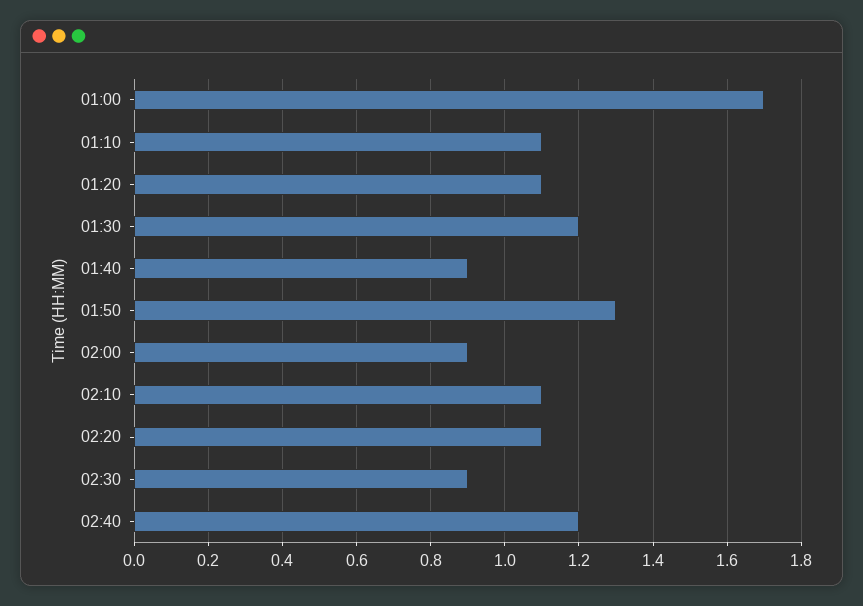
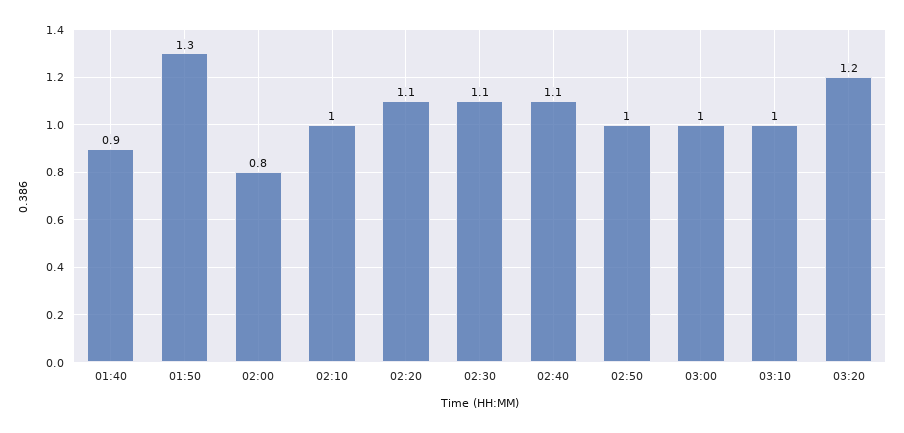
01:00: 1.7 -> none
01:10: 1.1 -> none
01:20: 1.1 -> none
01:30: 1.2 -> none
02:00: 0.9 -> 0.8
02:10: 1.1 -> 1
02:30: 0.9 -> 1.1
02:40: 1.2 -> 1.1
02:50: none -> 1
03:00: none -> 1
03:10: none -> 1
03:20: none -> 1.2

